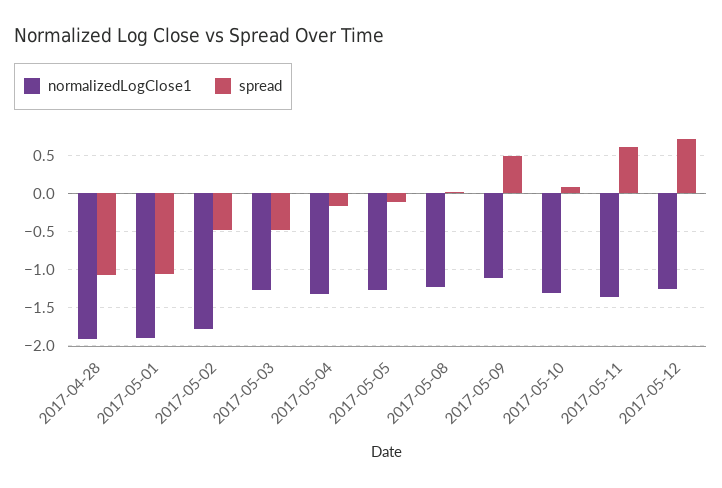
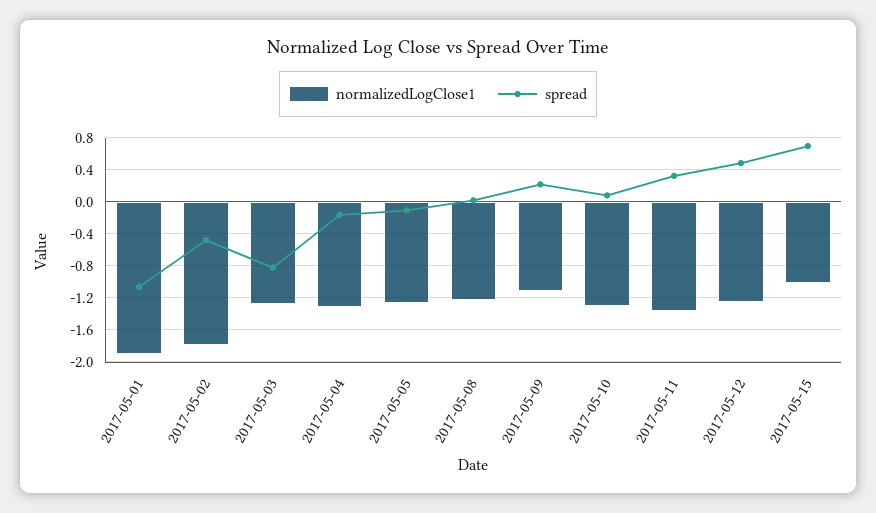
normalizedLogClose1, 2017-04-28: -1.9 -> none
spread, 2017-04-28: -1.1 -> none
spread, 2017-05-03: -0.5 -> -0.8
spread, 2017-05-09: 0.5 -> 0.2
spread, 2017-05-11: 0.6 -> 0.3
spread, 2017-05-12: 0.7 -> 0.5
normalizedLogClose1, 2017-05-15: none -> -1
spread, 2017-05-15: none -> 0.7

